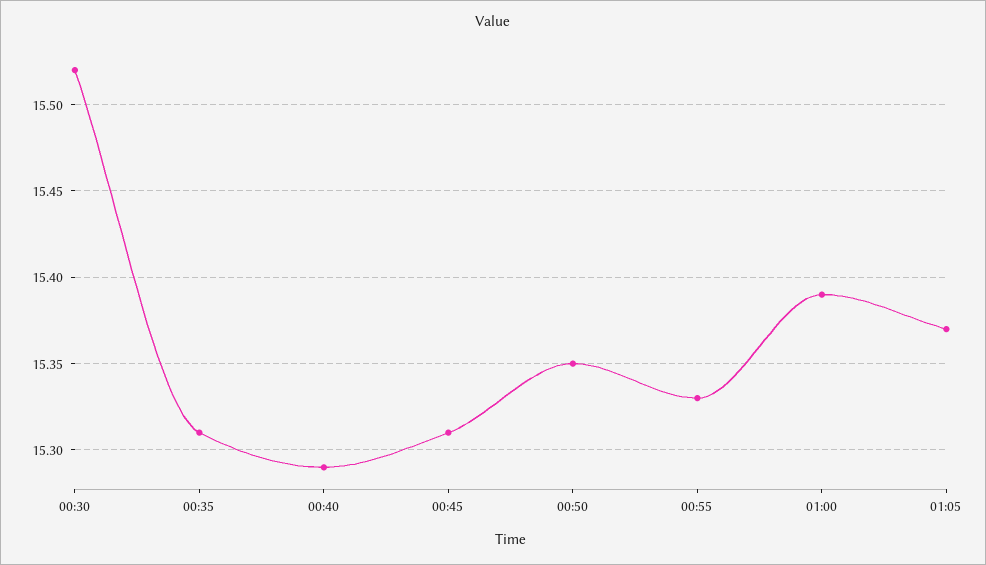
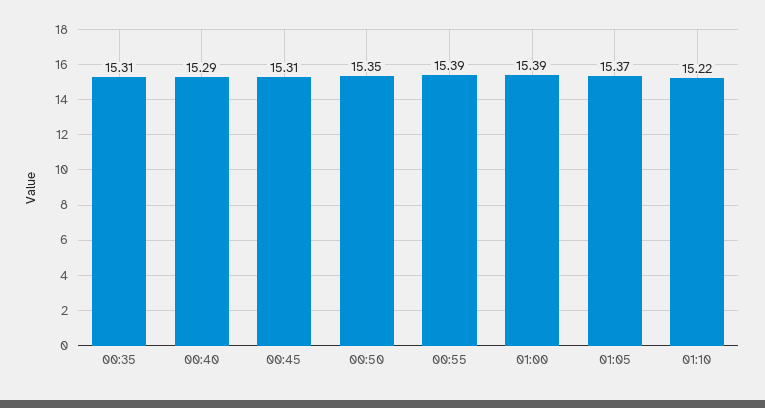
00:30: 15.52 -> none
00:55: 15.33 -> 15.39
01:10: none -> 15.22

